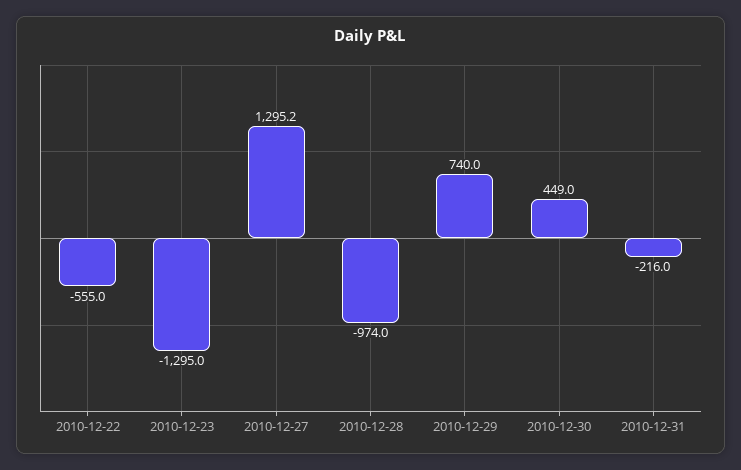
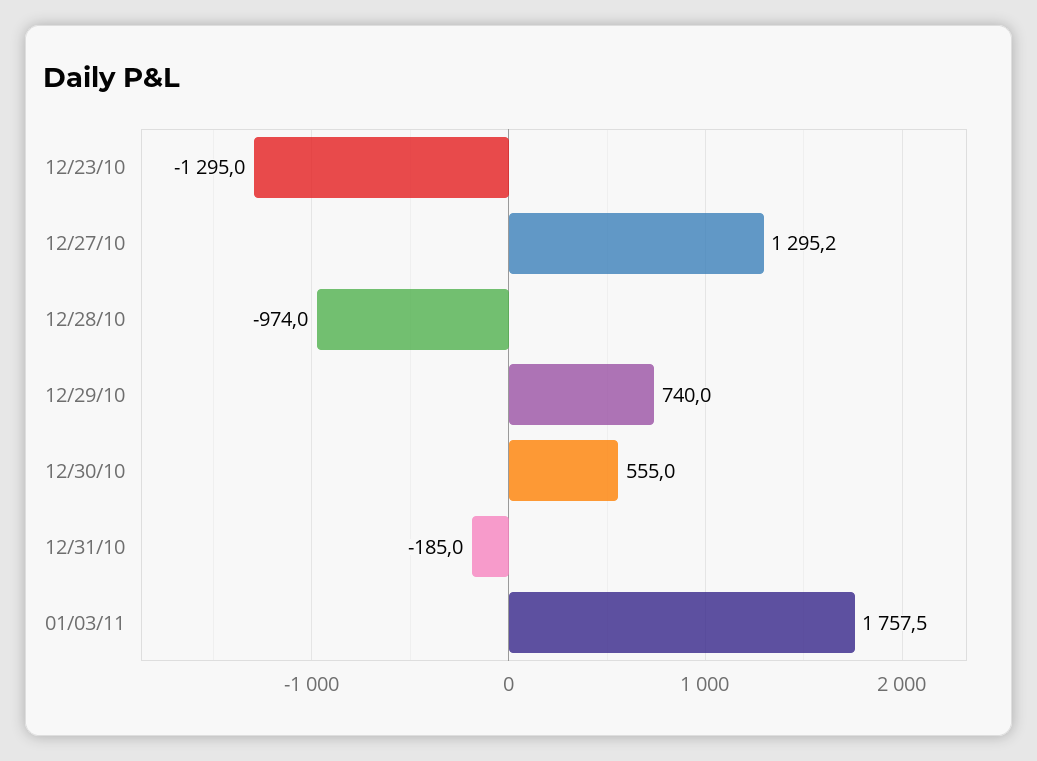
2010-12-22: -555 -> none
2010-12-30: 449 -> 555
2010-12-31: -216 -> -185
01/03/11: none -> 1757.5

